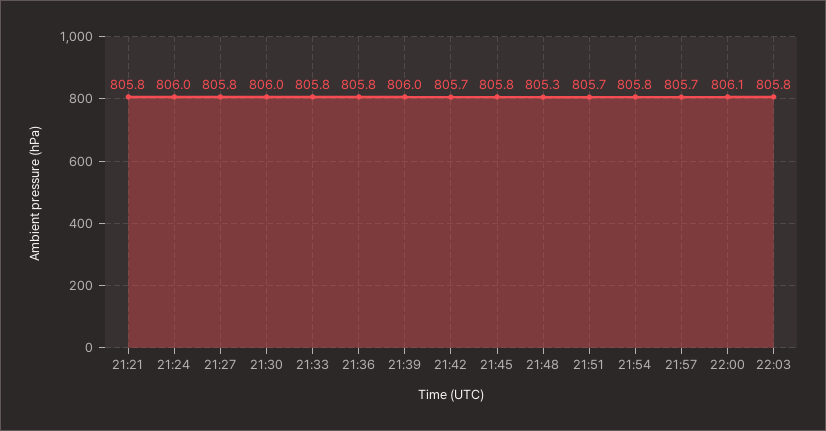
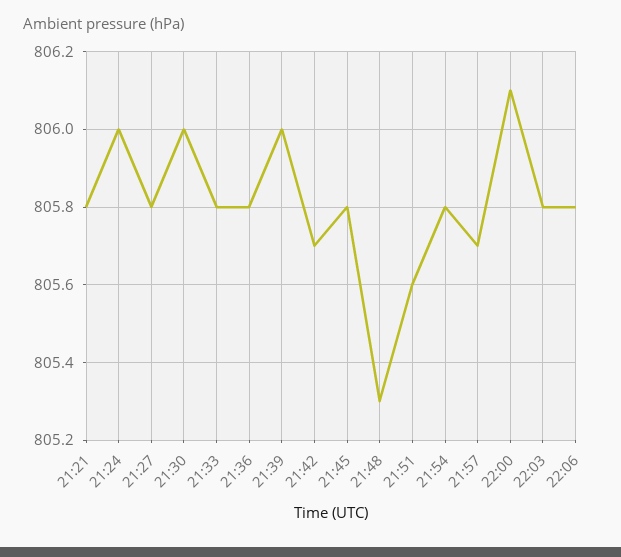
21:51: 805.7 -> 805.6
22:06: none -> 805.8

